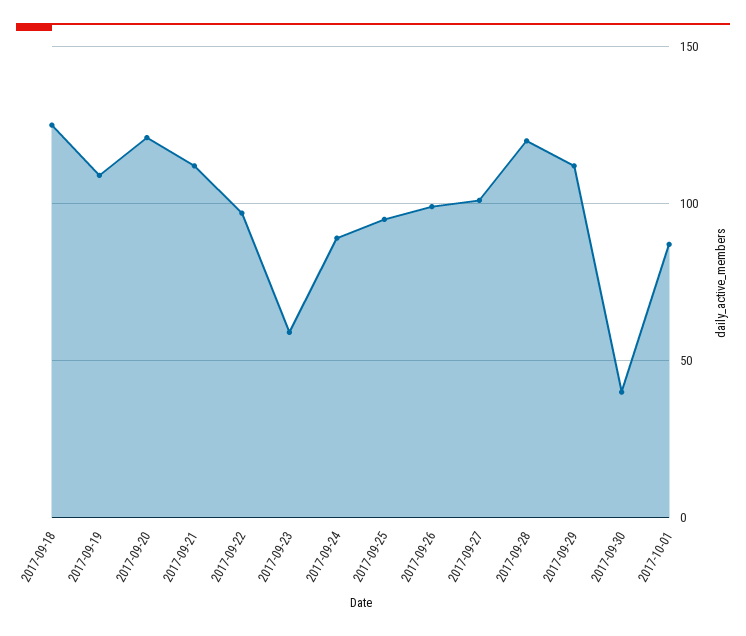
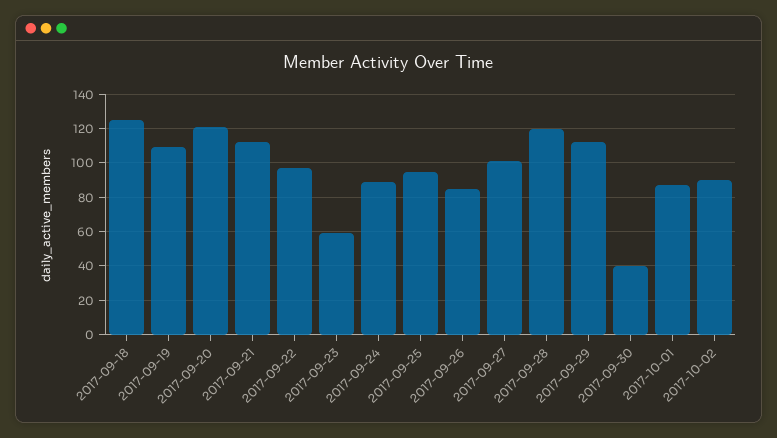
2017-09-26: 100 -> 85
2017-10-02: none -> 90

